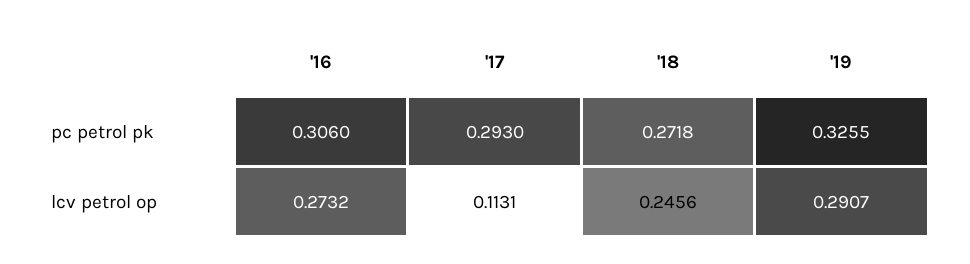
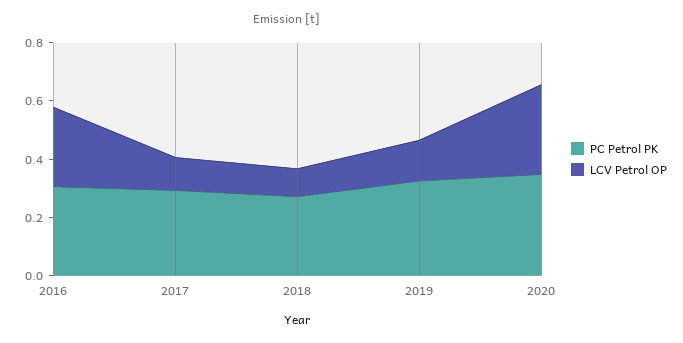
lcv petrol op, '18: 0.2456 -> 0.1
lcv petrol op, '19: 0.2907 -> 0.15
pc petrol pk, 2020: none -> 0.35
lcv petrol op, 2020: none -> 0.3

